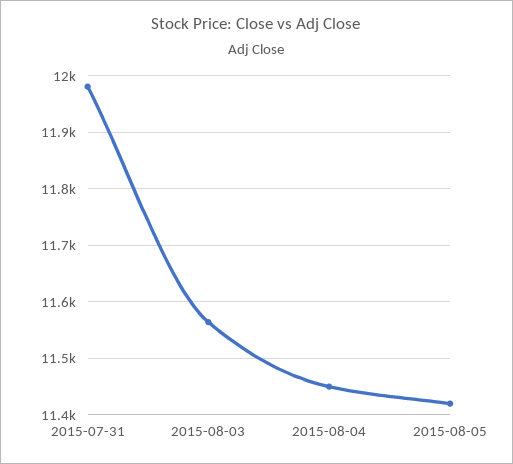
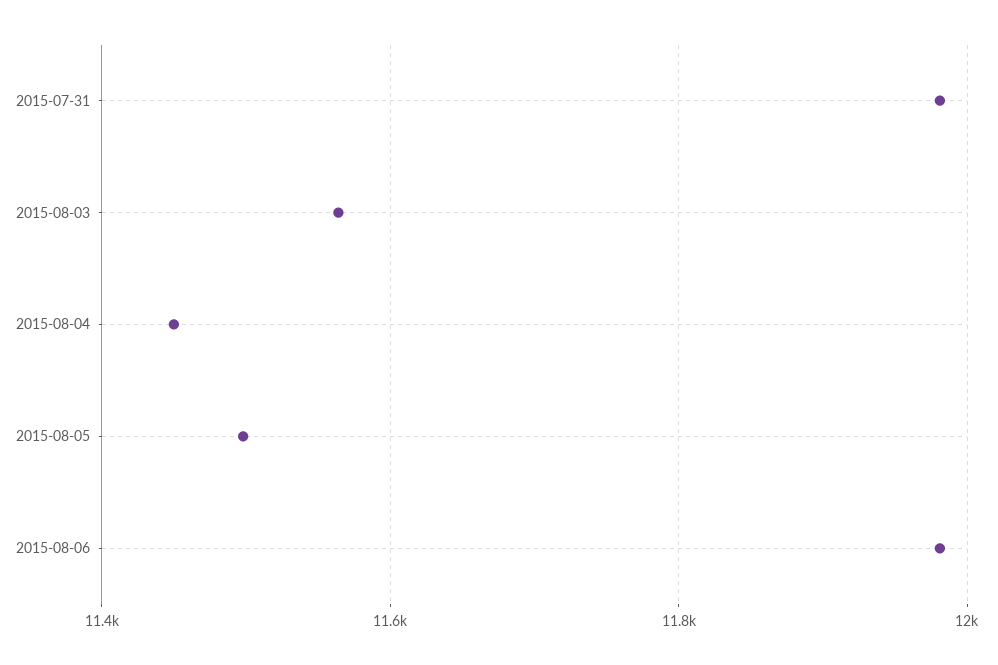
2015-08-05: 11420 -> 11500
2015-08-06: none -> 11980

